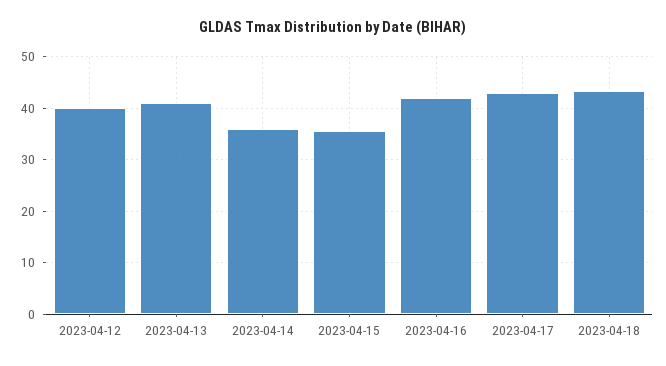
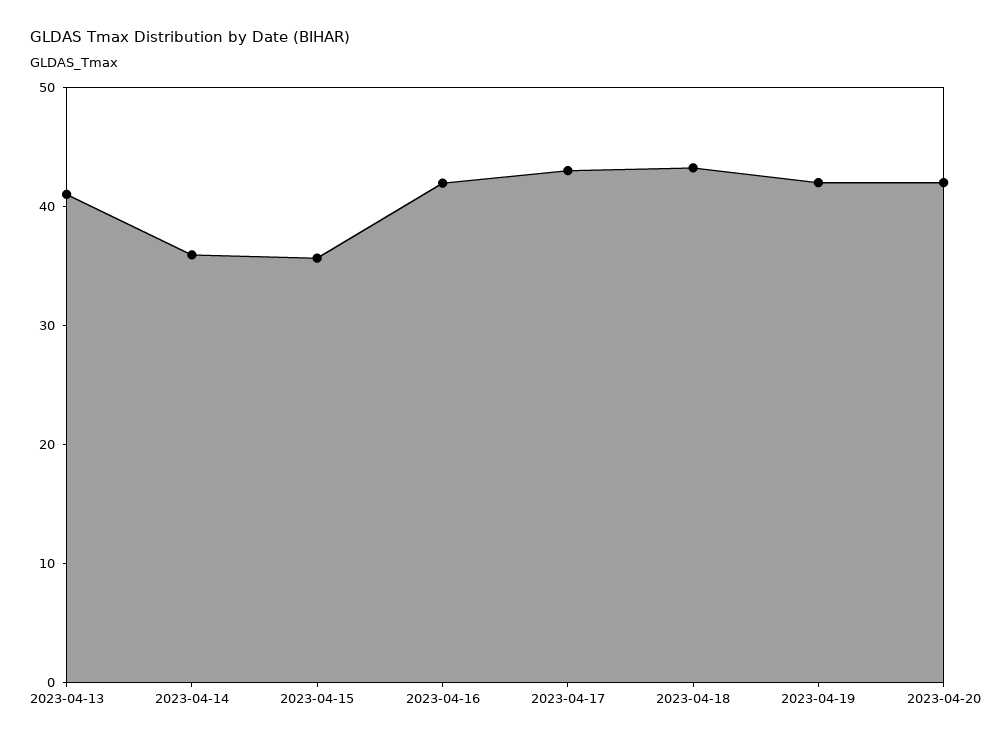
2023-04-12: 40 -> none
2023-04-19: none -> 42
2023-04-20: none -> 42

